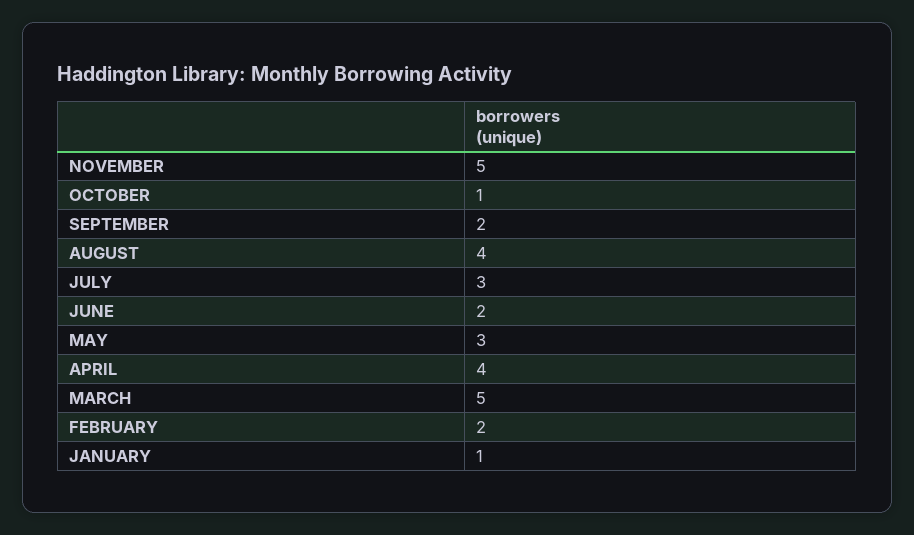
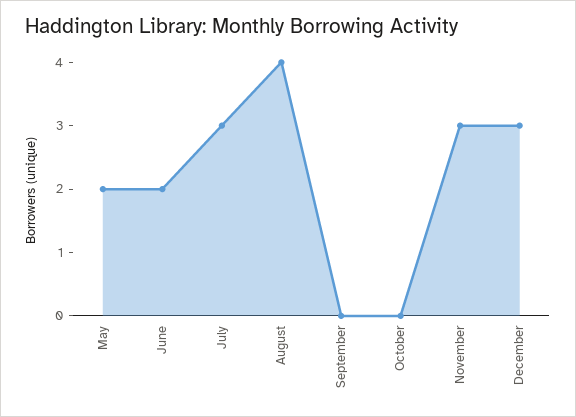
NOVEMBER: 5 -> 3
OCTOBER: 1 -> 0
SEPTEMBER: 2 -> 0
MAY: 3 -> 2
APRIL: 4 -> none
MARCH: 5 -> none
FEBRUARY: 2 -> none
JANUARY: 1 -> none
December: none -> 3

